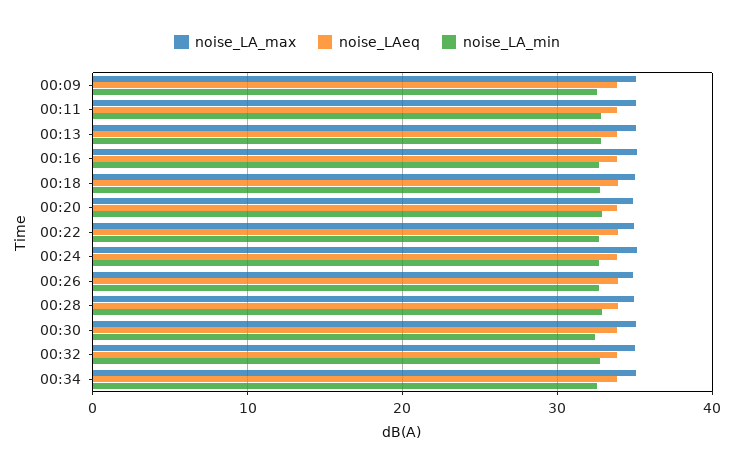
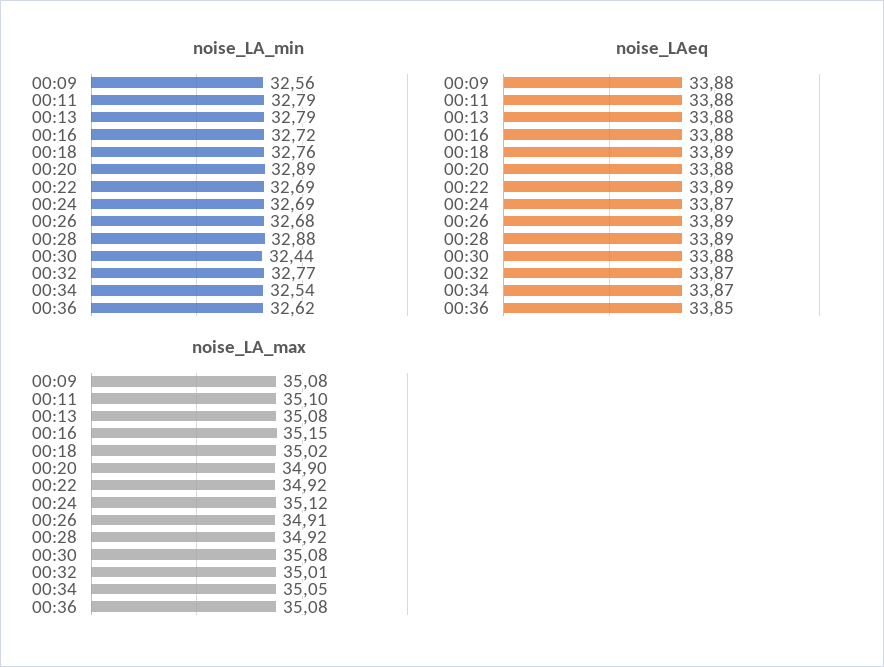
noise_LA_min, 00:36: none -> 32.62
noise_LAeq, 00:36: none -> 33.85
noise_LA_max, 00:36: none -> 35.08

